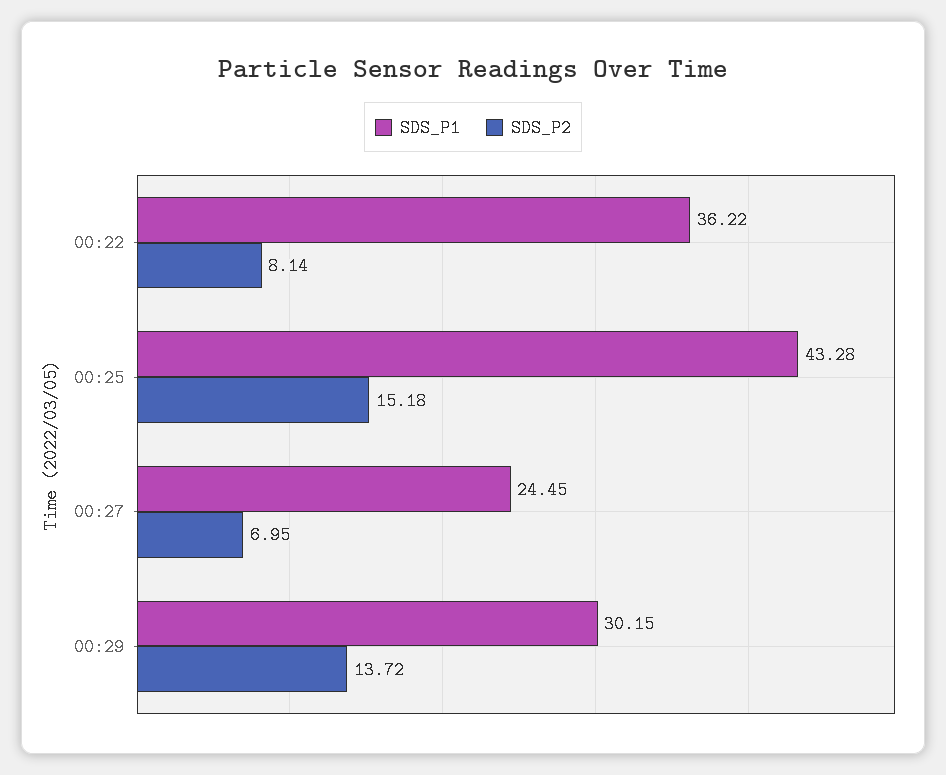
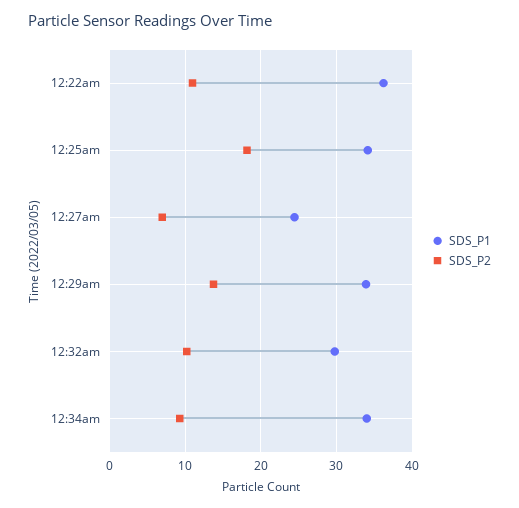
SDS_P2, 00:22: 8.14 -> 11
SDS_P1, 00:25: 43.28 -> 34
SDS_P2, 00:25: 15.18 -> 18
SDS_P1, 00:29: 30.15 -> 34
SDS_P1, 12:32am: none -> 30
SDS_P2, 12:32am: none -> 10
SDS_P1, 12:34am: none -> 34
SDS_P2, 12:34am: none -> 9

